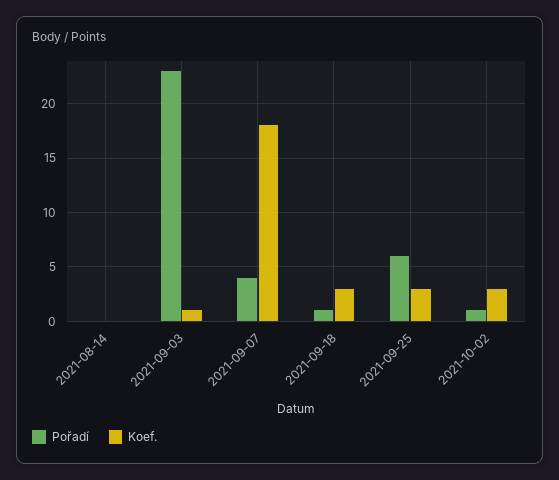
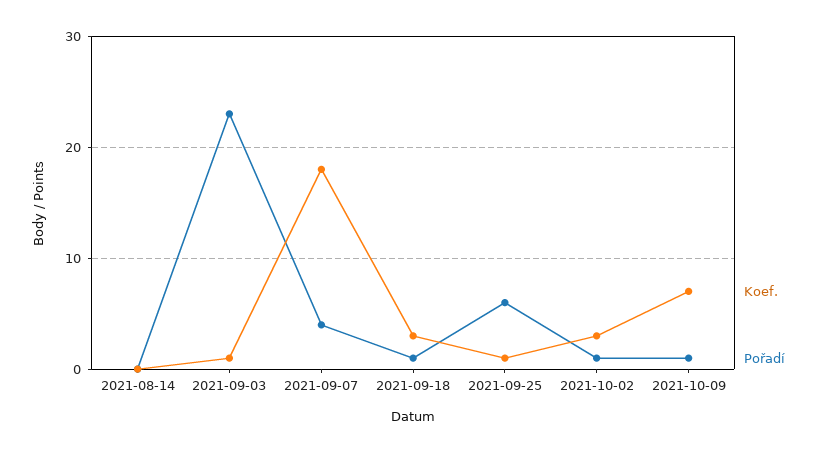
Koef., 2021-09-25: 3 -> 1
Koef., 2021-10-09: none -> 7
Pořadí, 2021-10-09: none -> 1

